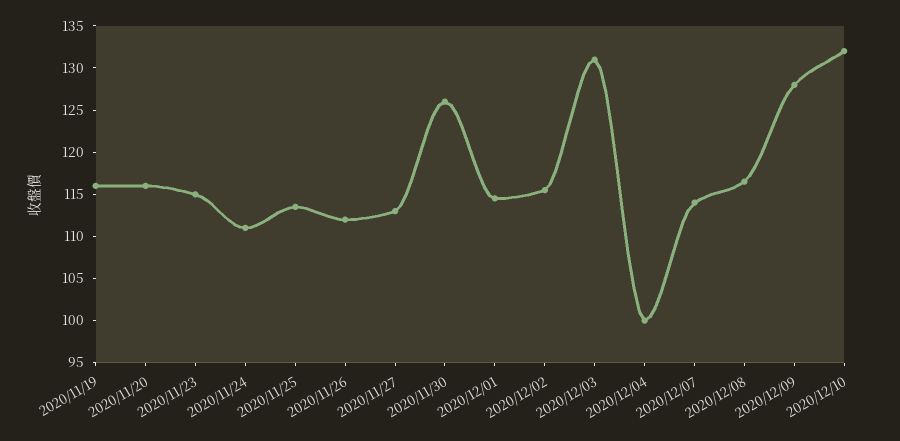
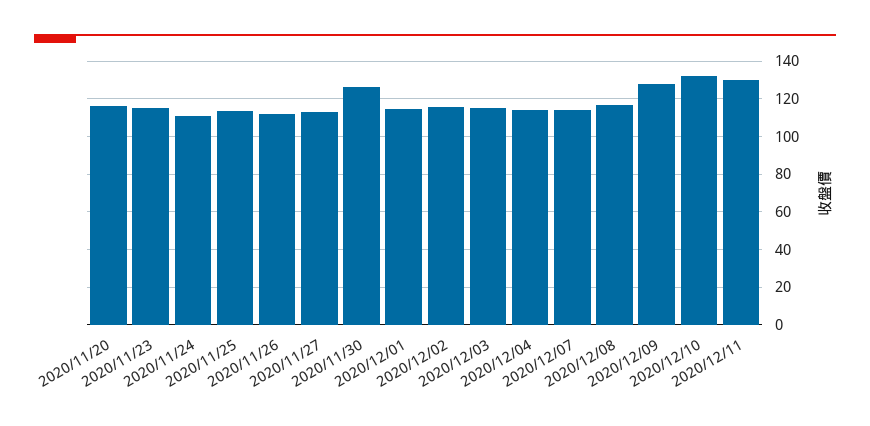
2020/11/19: 116 -> none
2020/12/03: 131 -> 115
2020/12/04: 100 -> 115
2020/12/11: none -> 130

